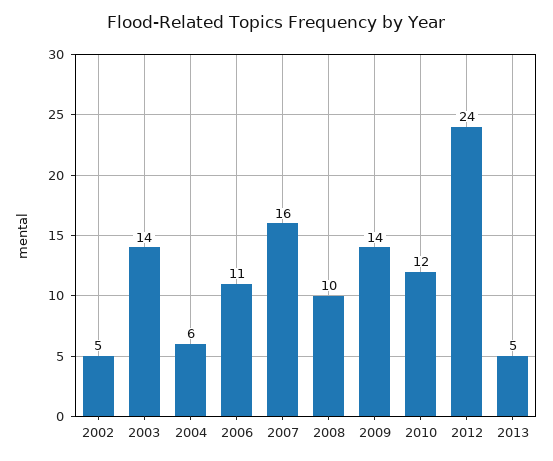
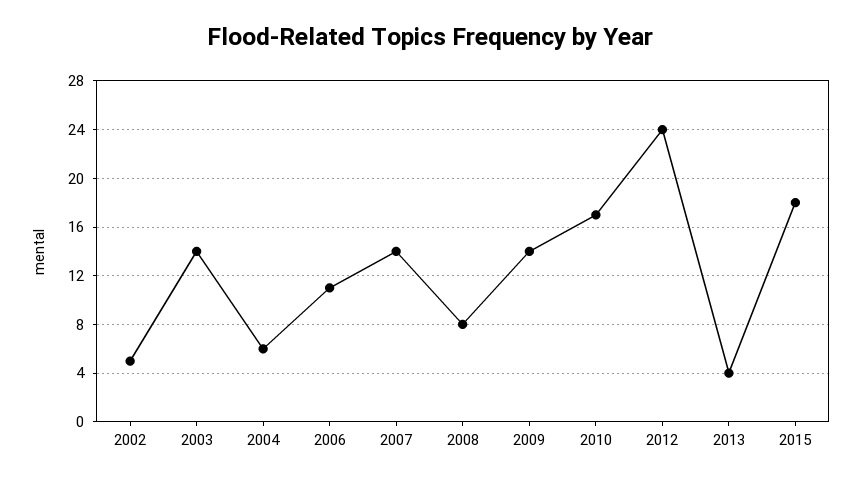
2007: 16 -> 14
2008: 10 -> 8
2010: 12 -> 17
2013: 5 -> 4
2015: none -> 18

